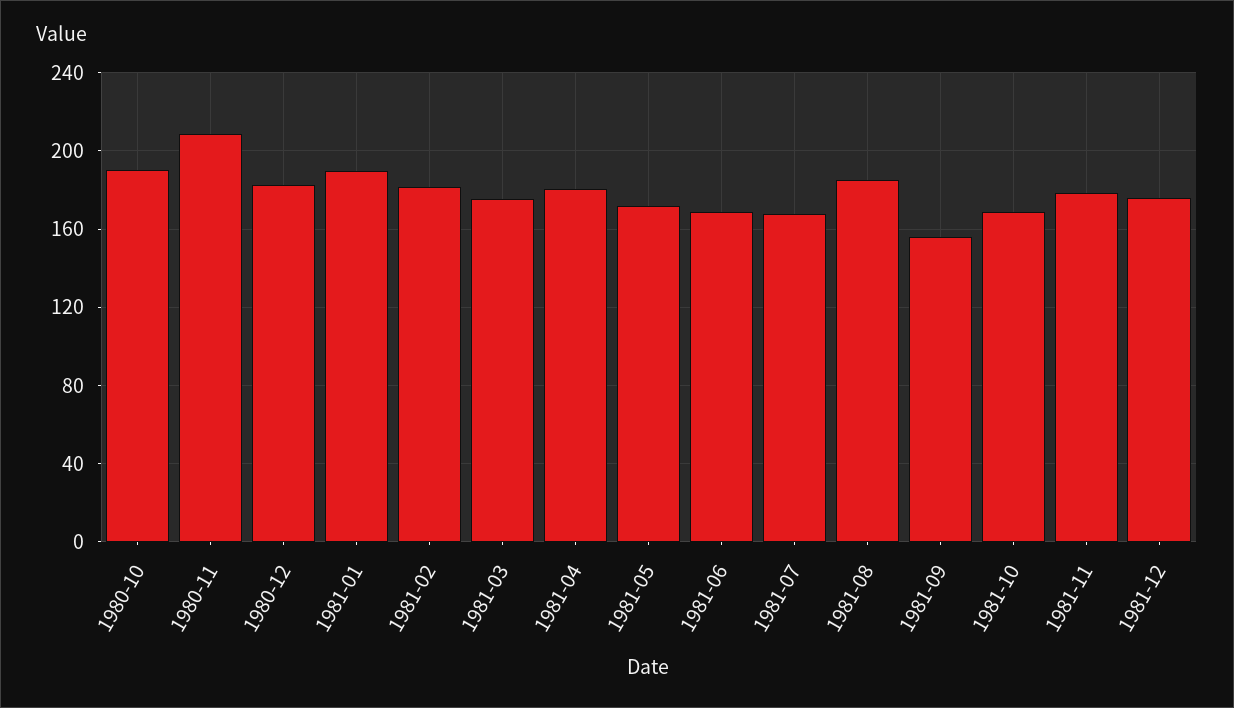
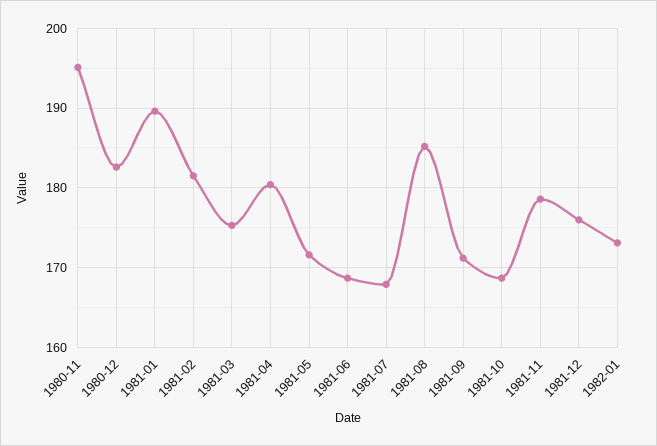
1980-10: 190 -> none
1980-11: 210 -> 195
1981-09: 155 -> 171
1982-01: none -> 173

